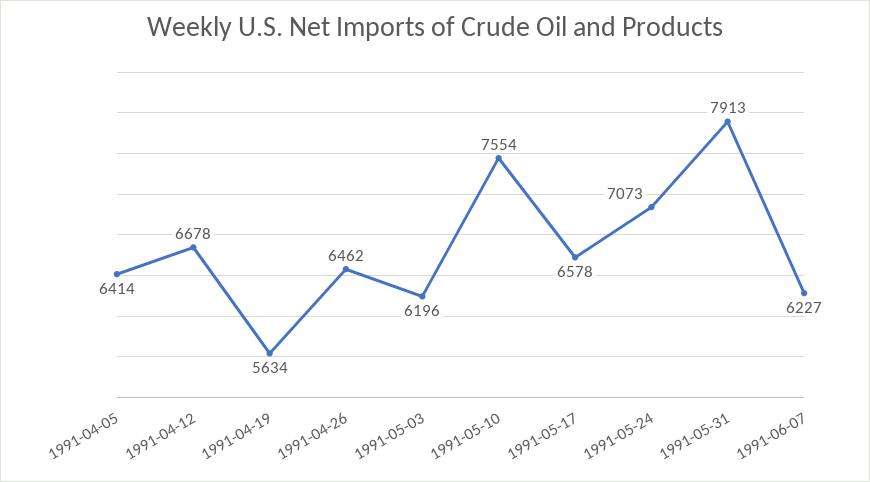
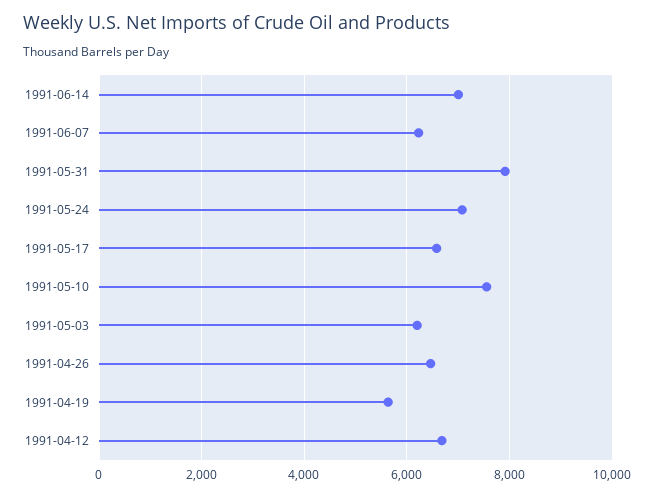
1991-04-05: 6414 -> none
1991-06-14: none -> 7000

